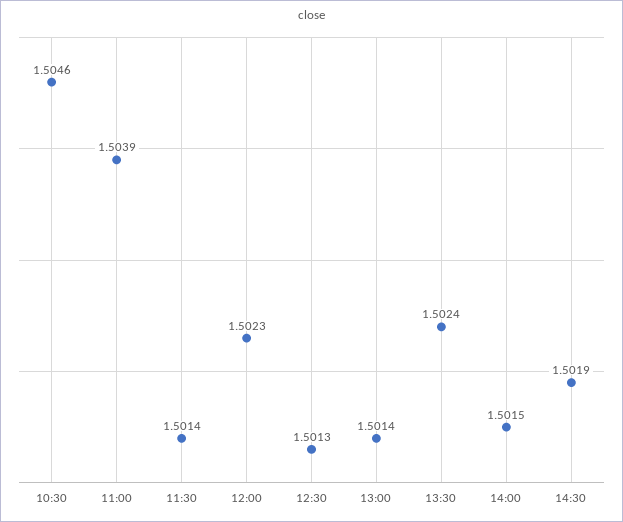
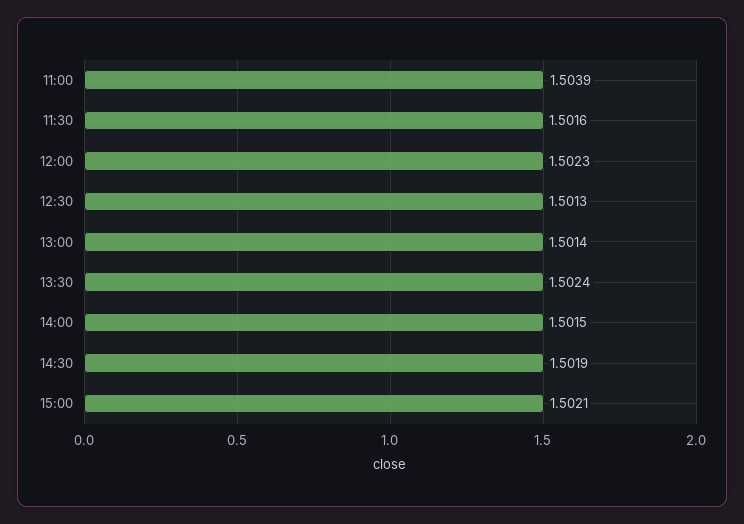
10:30: 1.5046 -> none
11:30: 1.5014 -> 1.5016
15:00: none -> 1.5021

